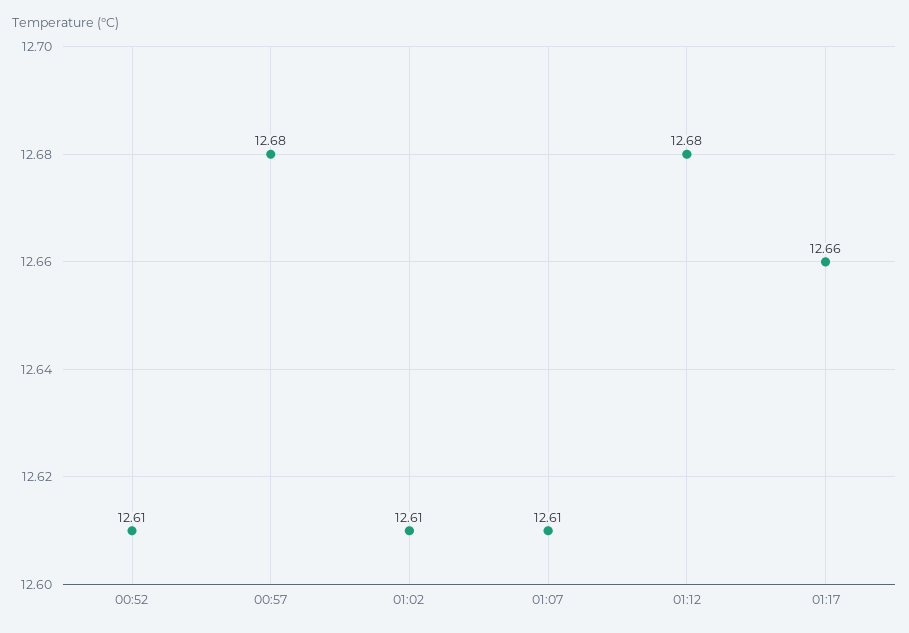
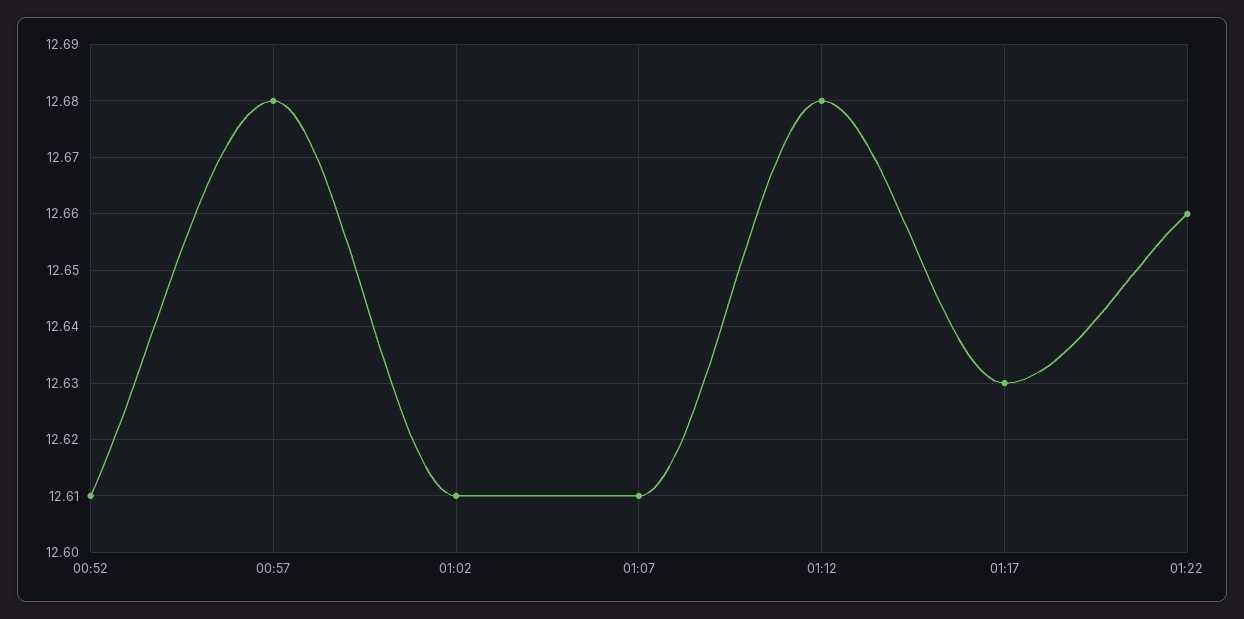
01:17: 12.66 -> 12.63
01:22: none -> 12.66

